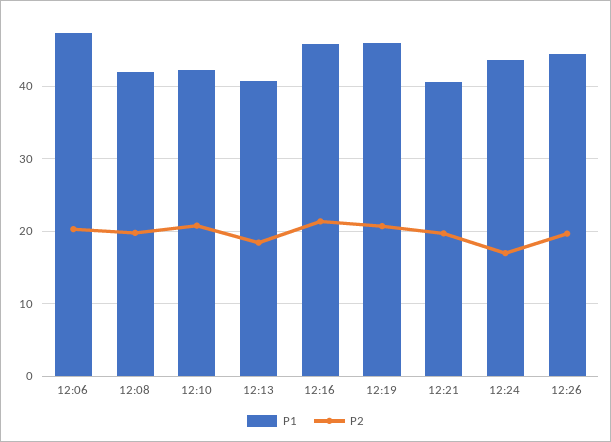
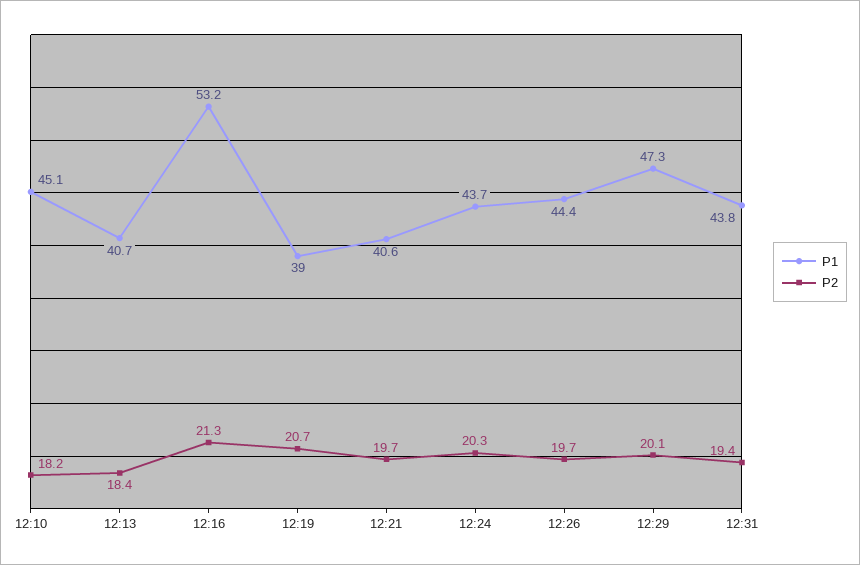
P1, 12:06: 47 -> none
P2, 12:06: 20 -> none
P1, 12:08: 42 -> none
P2, 12:08: 20 -> none
P1, 12:10: 42 -> 45.1
P2, 12:10: 21 -> 18.2
P1, 12:16: 46 -> 53.2
P1, 12:19: 46 -> 39
P2, 12:24: 17 -> 20.3
P1, 12:29: none -> 47.3
P2, 12:29: none -> 20.1
P1, 12:31: none -> 43.8
P2, 12:31: none -> 19.4

